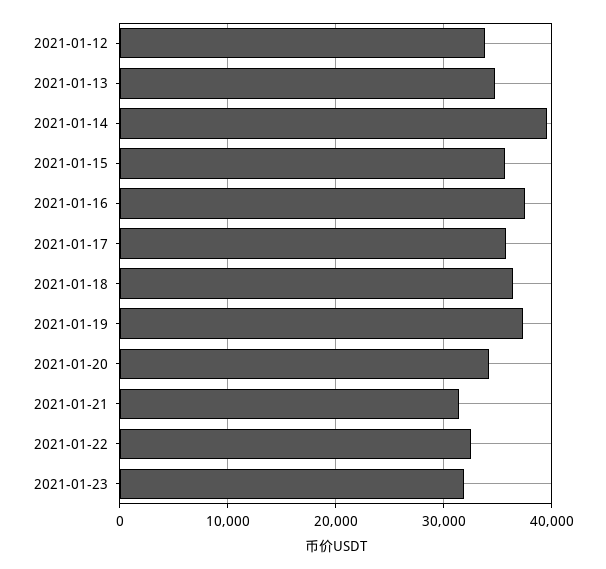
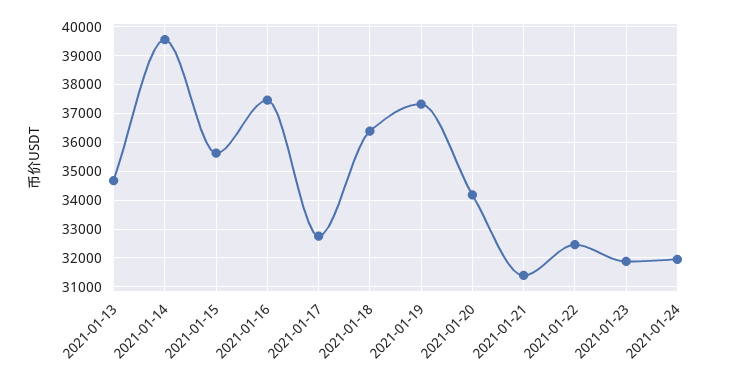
2021-01-12: 34000 -> none
2021-01-17: 36000 -> 32750
2021-01-24: none -> 32000

